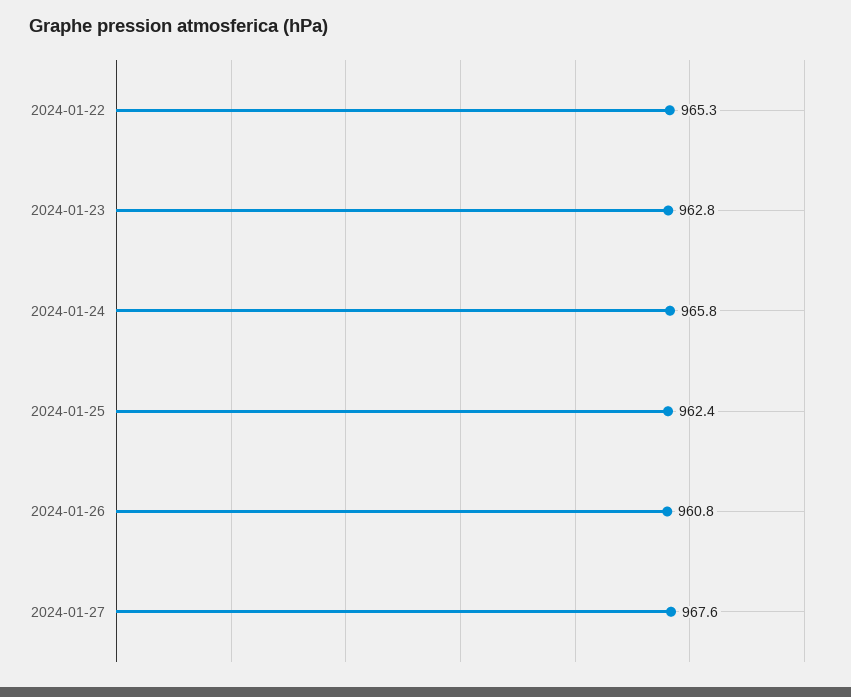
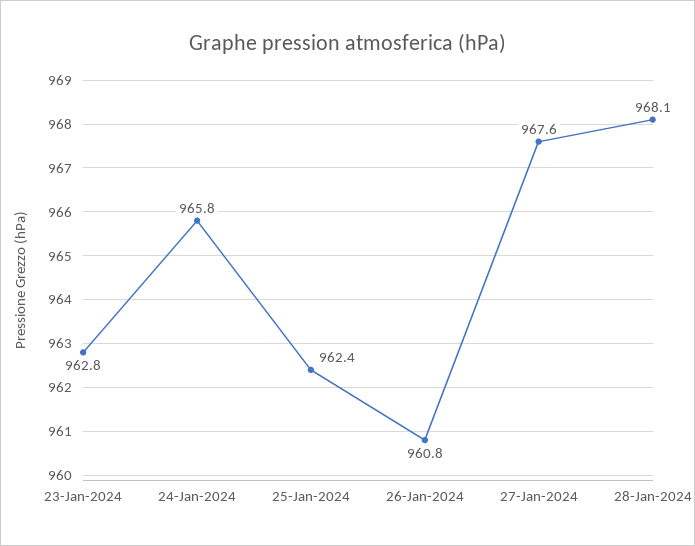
2024-01-22: 965.3 -> none
28-Jan-2024: none -> 968.1

